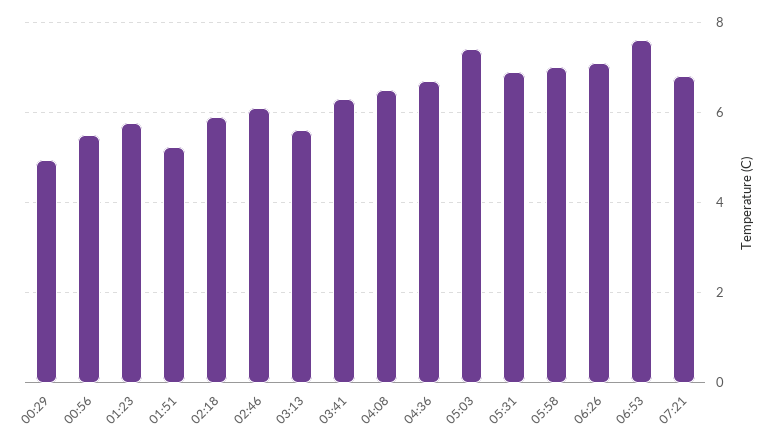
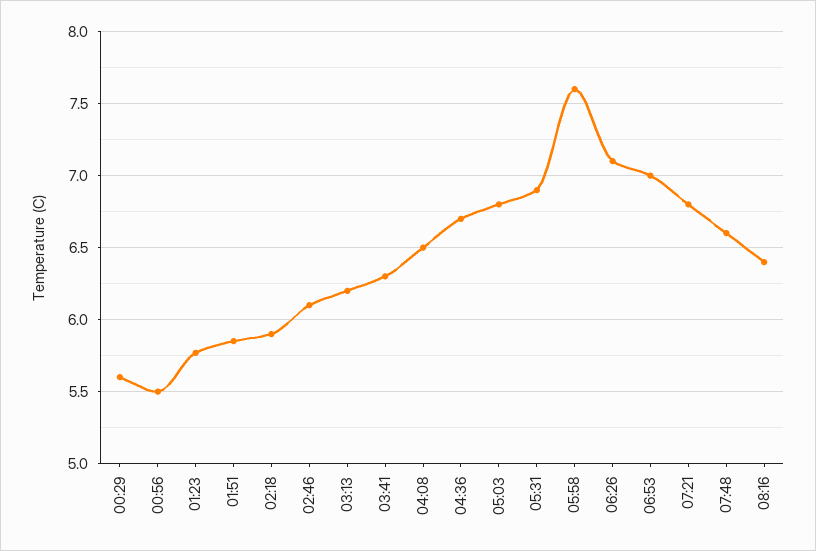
00:29: 5 -> 5.6
01:51: 5.2 -> 5.85
03:13: 5.6 -> 6.2
05:03: 7.4 -> 6.8
05:58: 7 -> 7.6
06:53: 7.6 -> 7
07:48: none -> 6.6
08:16: none -> 6.4

